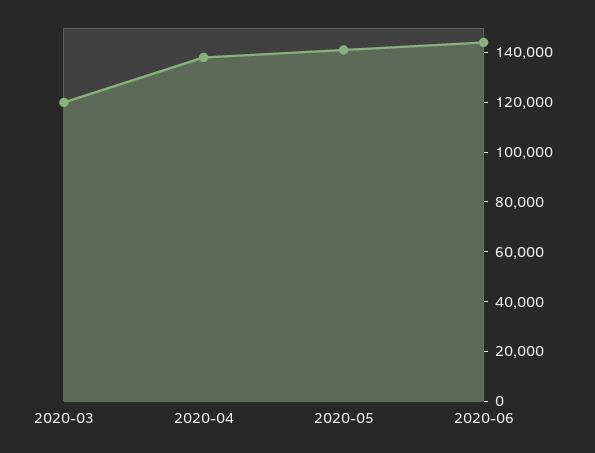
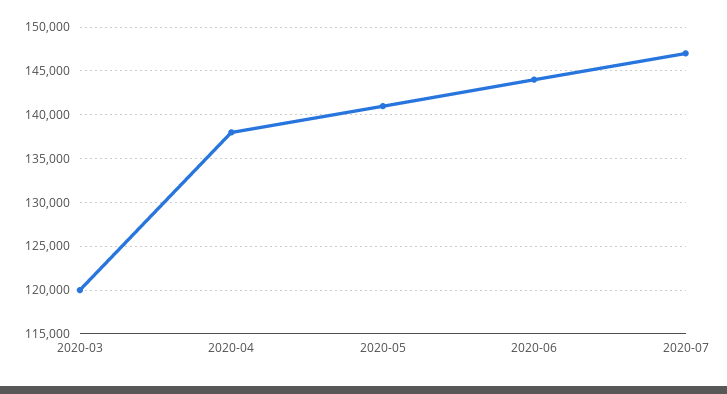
2020-07: none -> 147000

